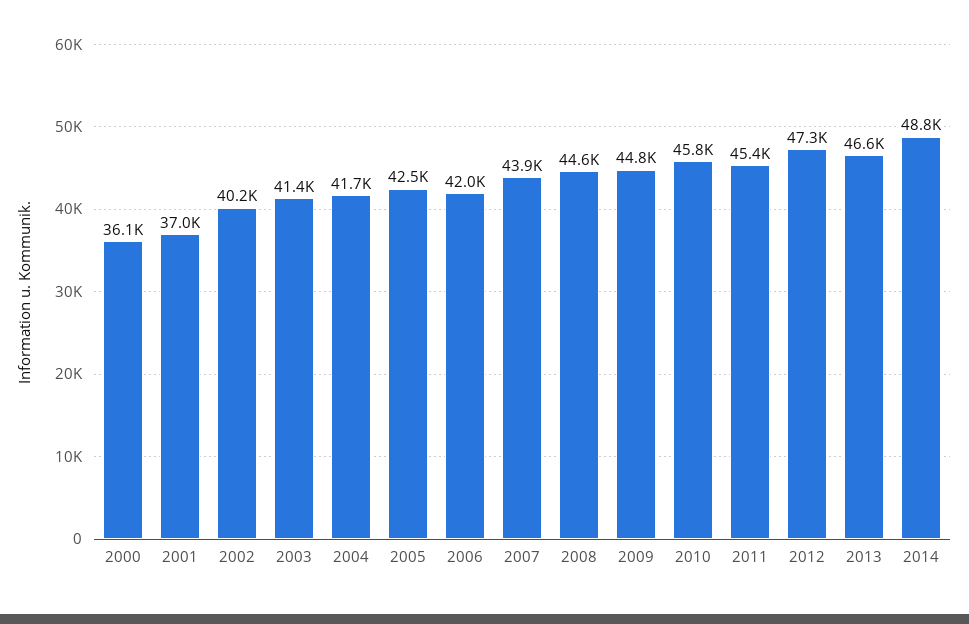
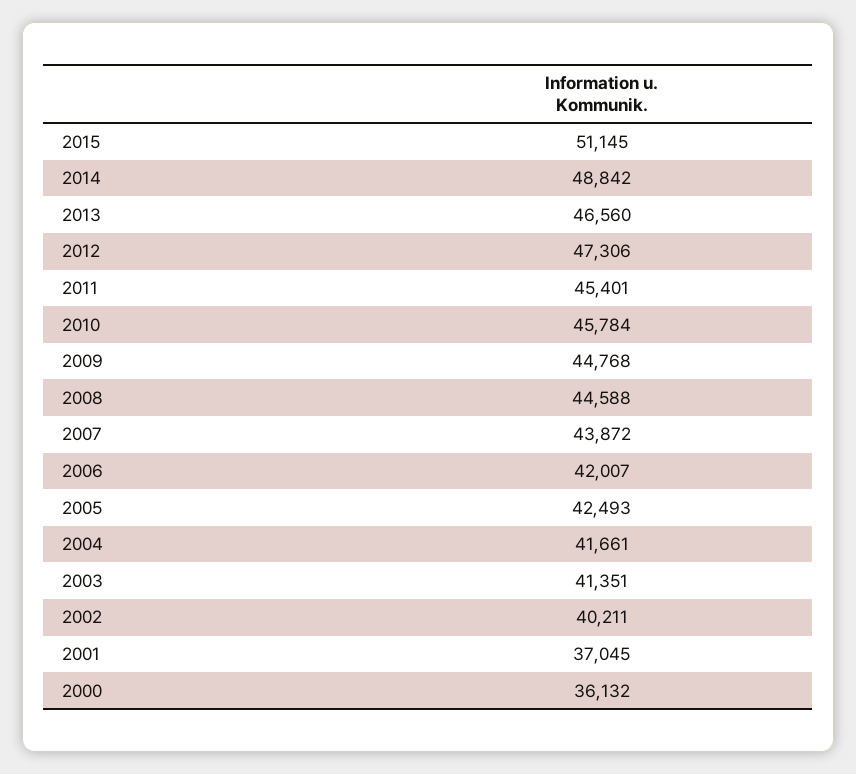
2015: none -> 51145

